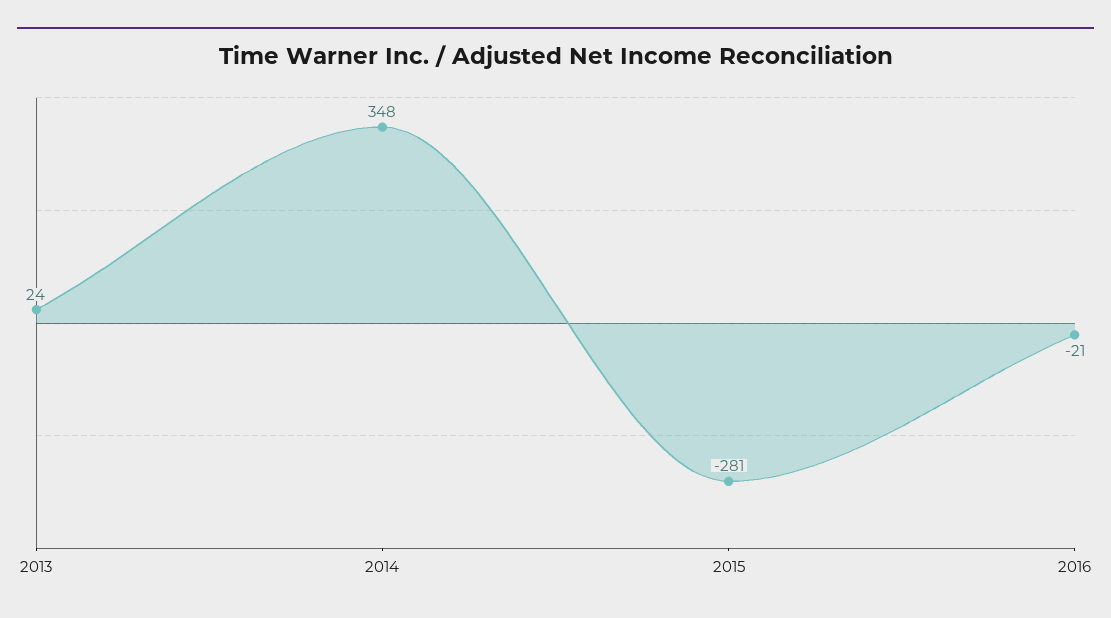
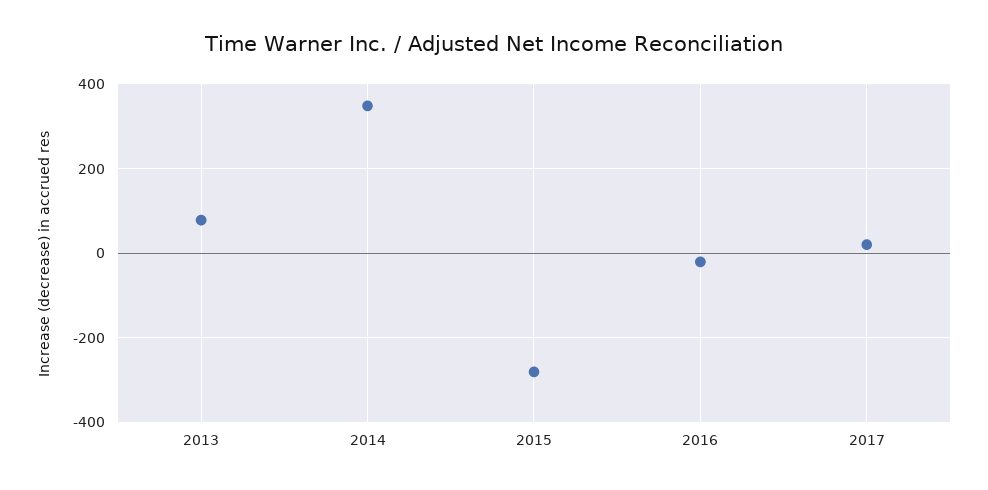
2013: 24 -> 80
2017: none -> 20

